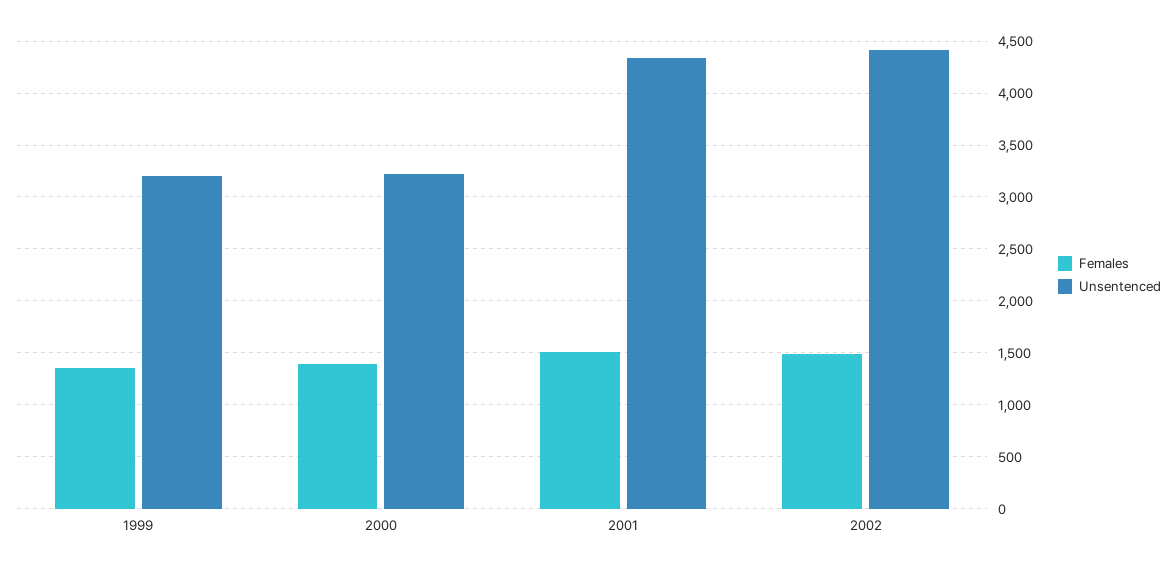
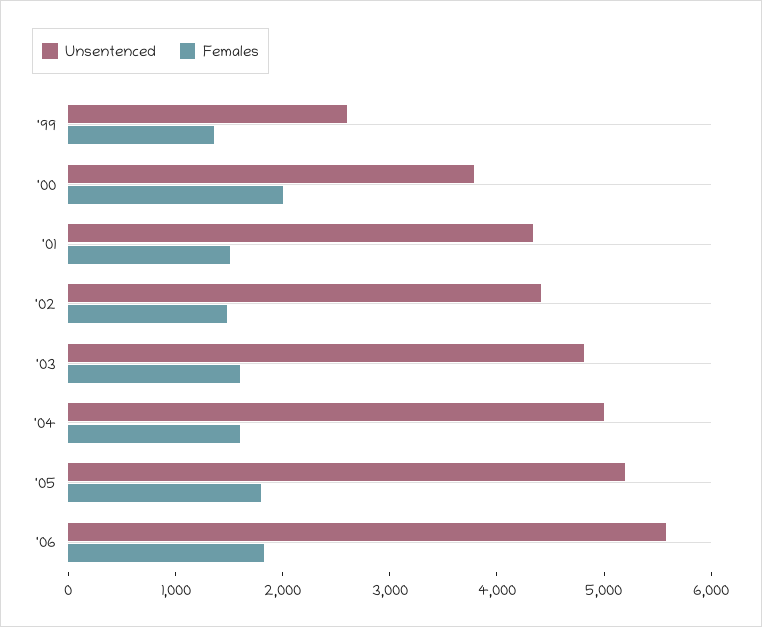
Unsentenced, 1999: 3200 -> 2600
Females, 2000: 1400 -> 2000
Unsentenced, 2000: 3200 -> 3800
Unsentenced, '03: none -> 4800
Females, '03: none -> 1600
Unsentenced, '04: none -> 5000
Females, '04: none -> 1600
Unsentenced, '05: none -> 5200
Females, '05: none -> 1800
Unsentenced, '06: none -> 5600
Females, '06: none -> 1800

